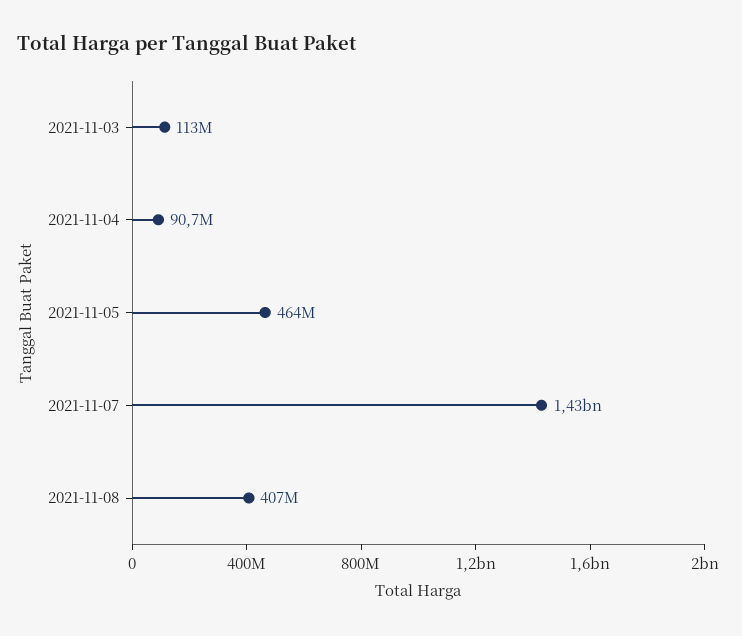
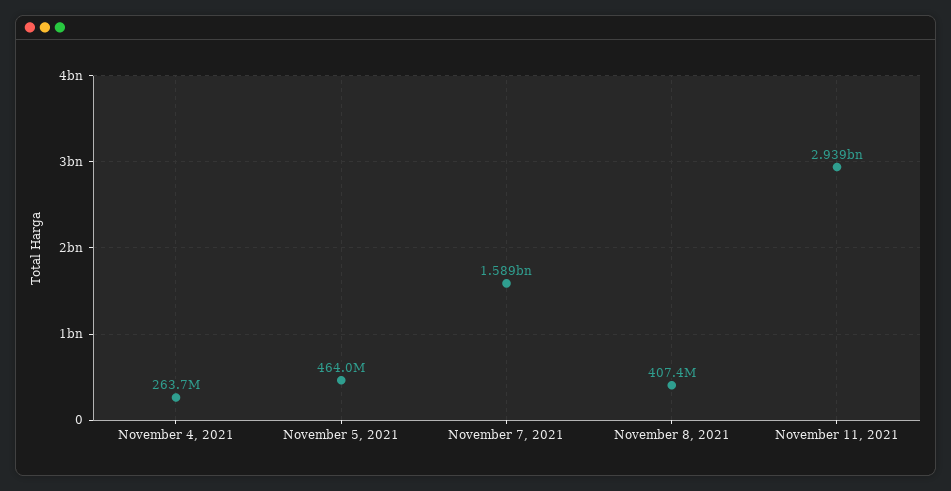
2021-11-03: 113000000 -> none
2021-11-04: 90700000 -> 263700000
2021-11-07: 1430000000 -> 1589000000
November 11, 2021: none -> 2939000000

